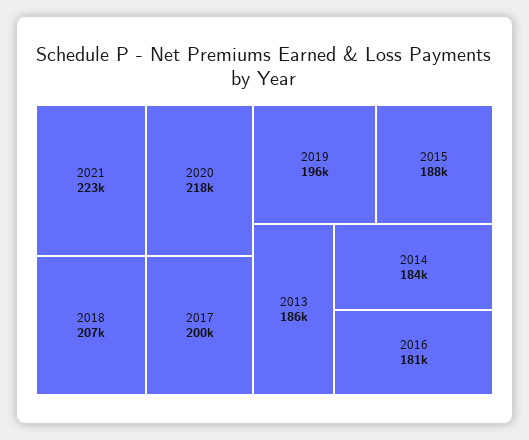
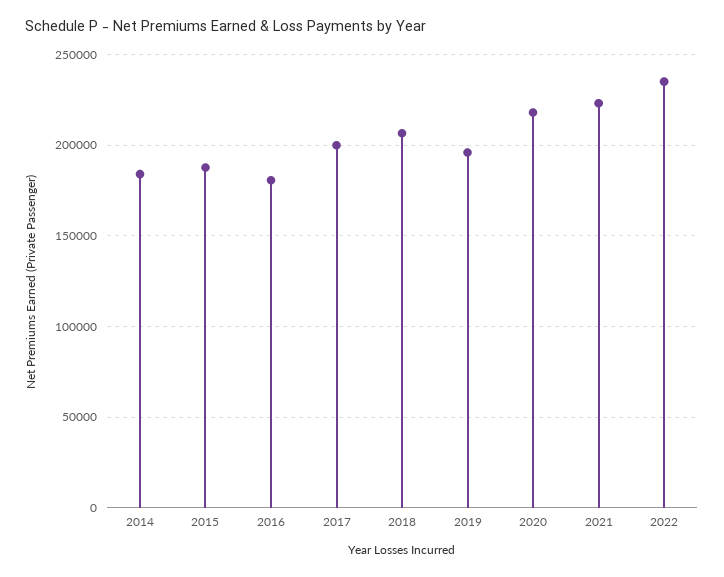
2013: 186000 -> none
2022: none -> 235000

